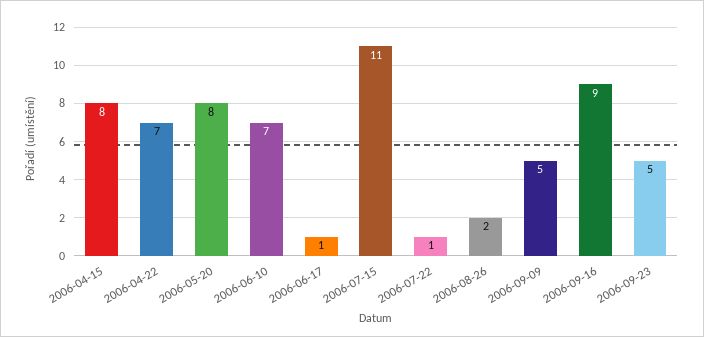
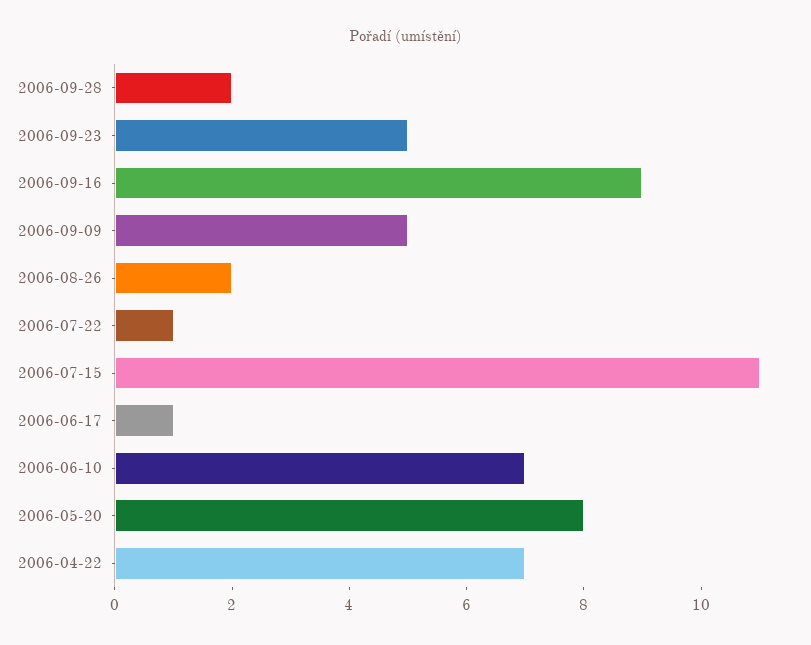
2006-04-15: 8 -> none
2006-09-28: none -> 2

